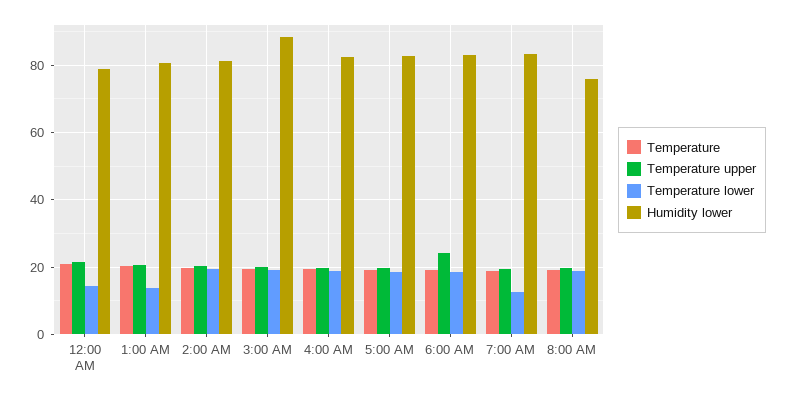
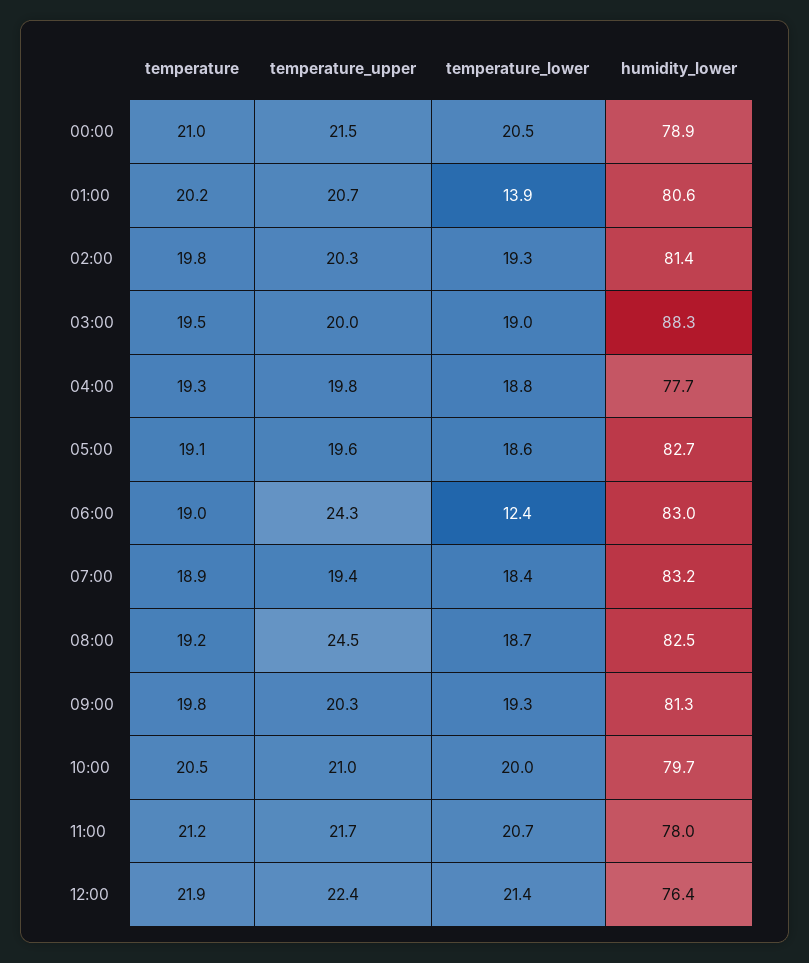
Temperature lower, 12:00 AM: 14 -> 20.5
Humidity lower, 4:00 AM: 82 -> 77.7
Temperature lower, 6:00 AM: 18 -> 12.4
Temperature lower, 7:00 AM: 12 -> 18.4
Temperature upper, 8:00 AM: 20 -> 24.5
Humidity lower, 8:00 AM: 76 -> 82.5
Temperature, 09:00: none -> 19.8
Temperature upper, 09:00: none -> 20.3
Temperature lower, 09:00: none -> 19.3
Humidity lower, 09:00: none -> 81.3
Temperature, 10:00: none -> 20.5
Temperature upper, 10:00: none -> 21
Temperature lower, 10:00: none -> 20
Humidity lower, 10:00: none -> 79.7
Temperature, 11:00: none -> 21.2
Temperature upper, 11:00: none -> 21.7
Temperature lower, 11:00: none -> 20.7
Humidity lower, 11:00: none -> 78
Temperature, 12:00: none -> 21.9
Temperature upper, 12:00: none -> 22.4
Temperature lower, 12:00: none -> 21.4
Humidity lower, 12:00: none -> 76.4

